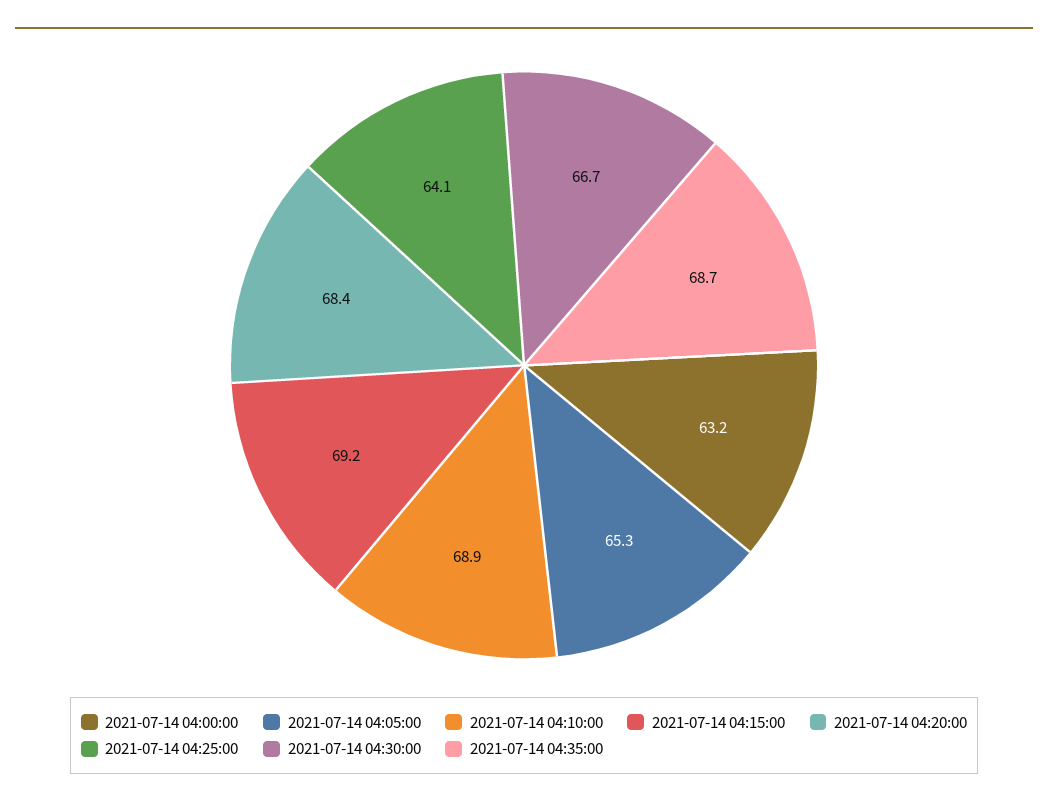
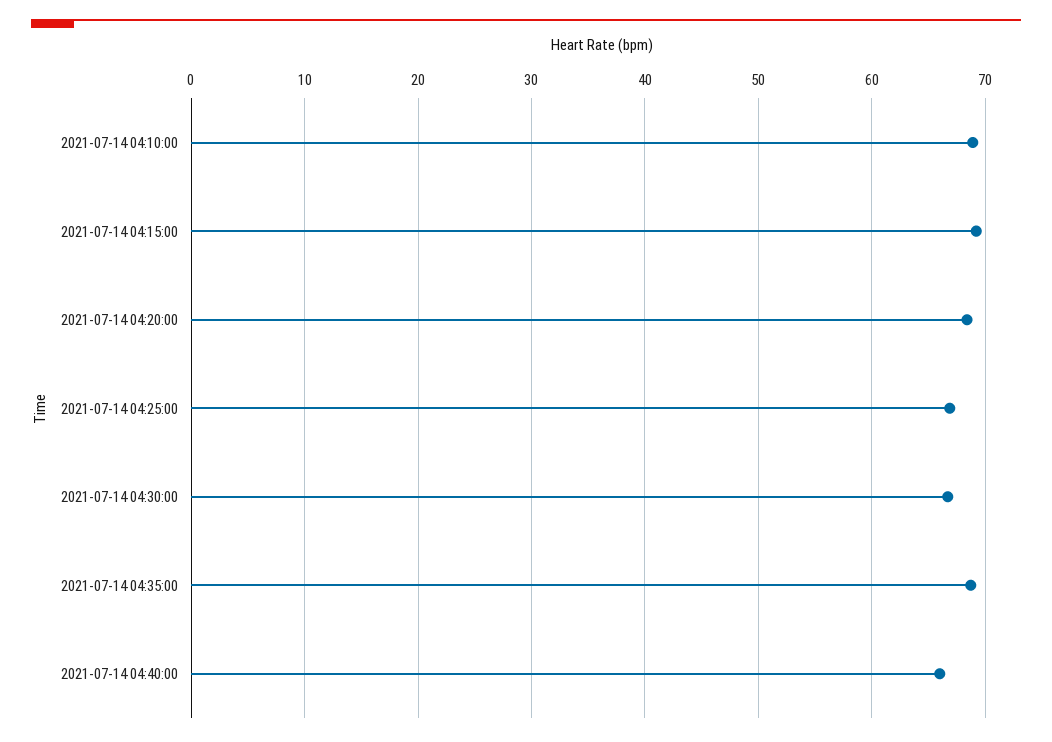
2021-07-14 04:00:00: 63.2 -> none
2021-07-14 04:05:00: 65.3 -> none
2021-07-14 04:25:00: 64.1 -> 67
2021-07-14 04:40:00: none -> 66

